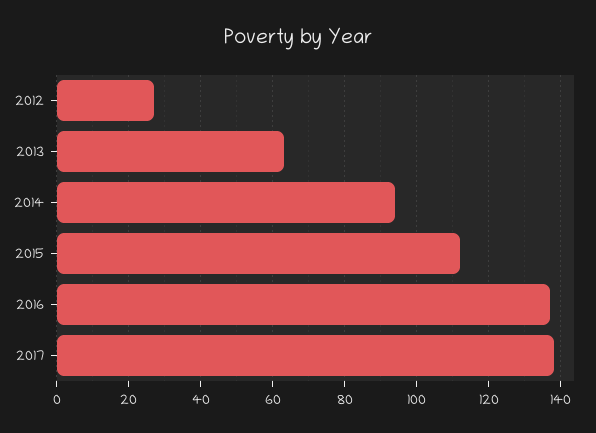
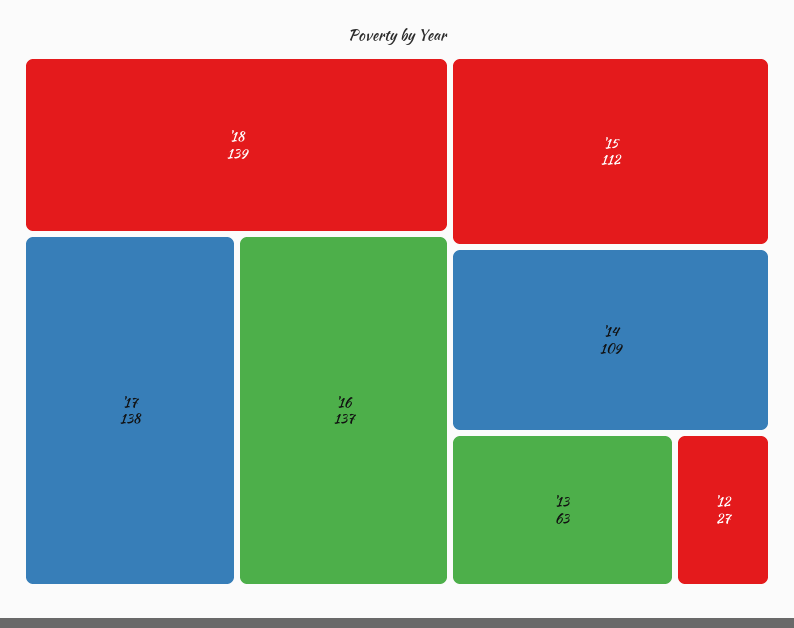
2014: 95 -> 109
'18: none -> 139

